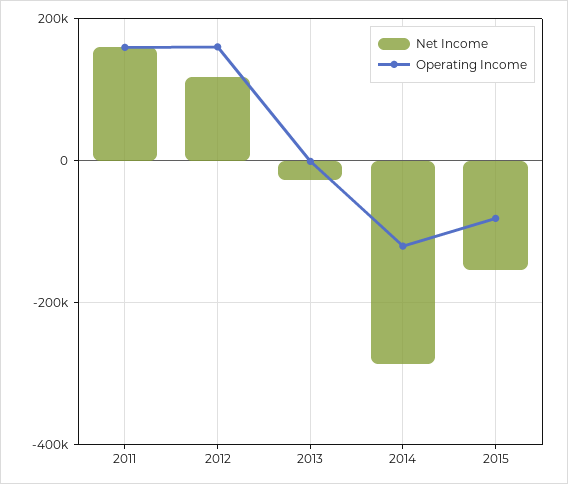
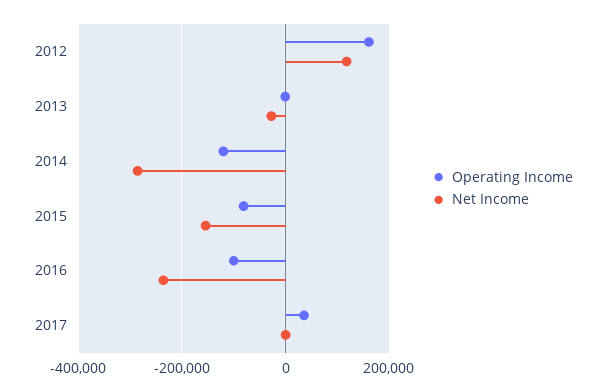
Net Income, 2011: 160000 -> none
Operating Income, 2011: 160000 -> none
Operating Income, 2016: none -> -100000
Net Income, 2016: none -> -240000
Operating Income, 2017: none -> 40000
Net Income, 2017: none -> 0

